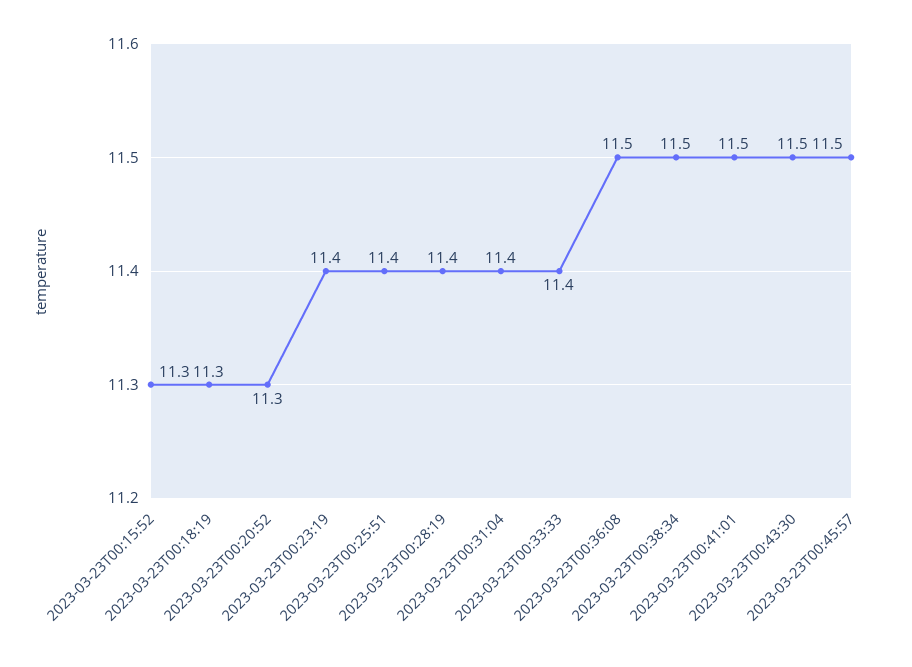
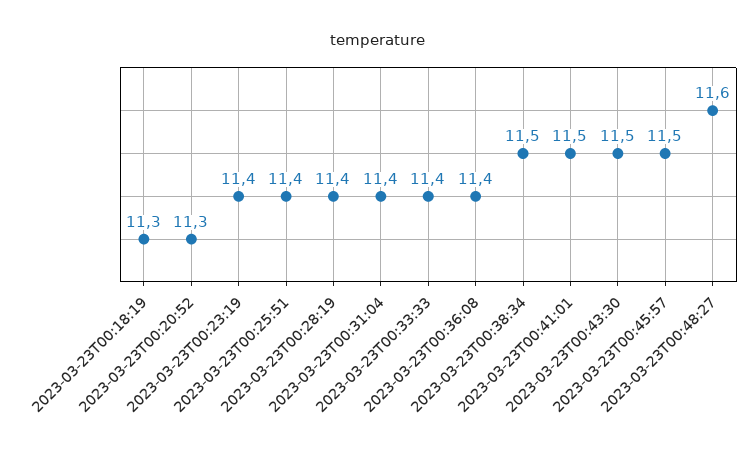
2023-03-23T00:15:52: 11.3 -> none
2023-03-23T00:36:08: 11.5 -> 11.4
2023-03-23T00:48:27: none -> 11.6

